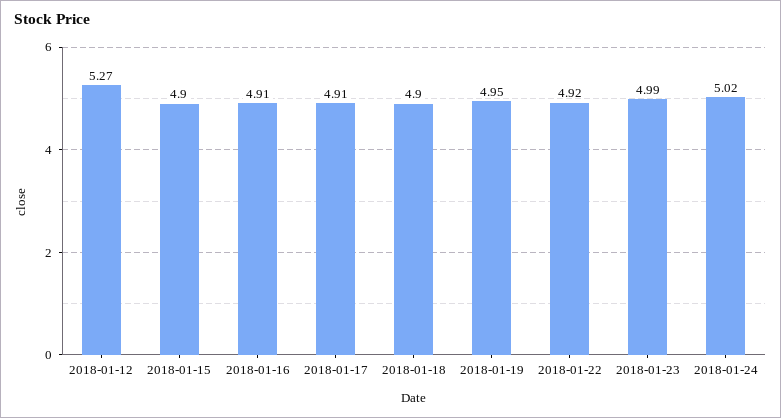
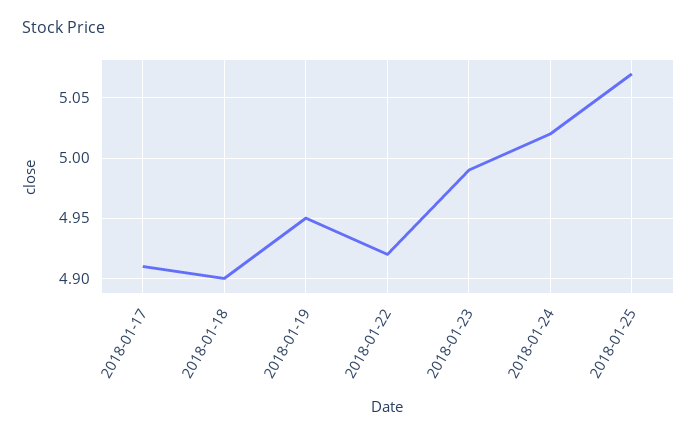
2018-01-12: 5.27 -> none
2018-01-15: 4.9 -> none
2018-01-16: 4.91 -> none
2018-01-25: none -> 5.07

